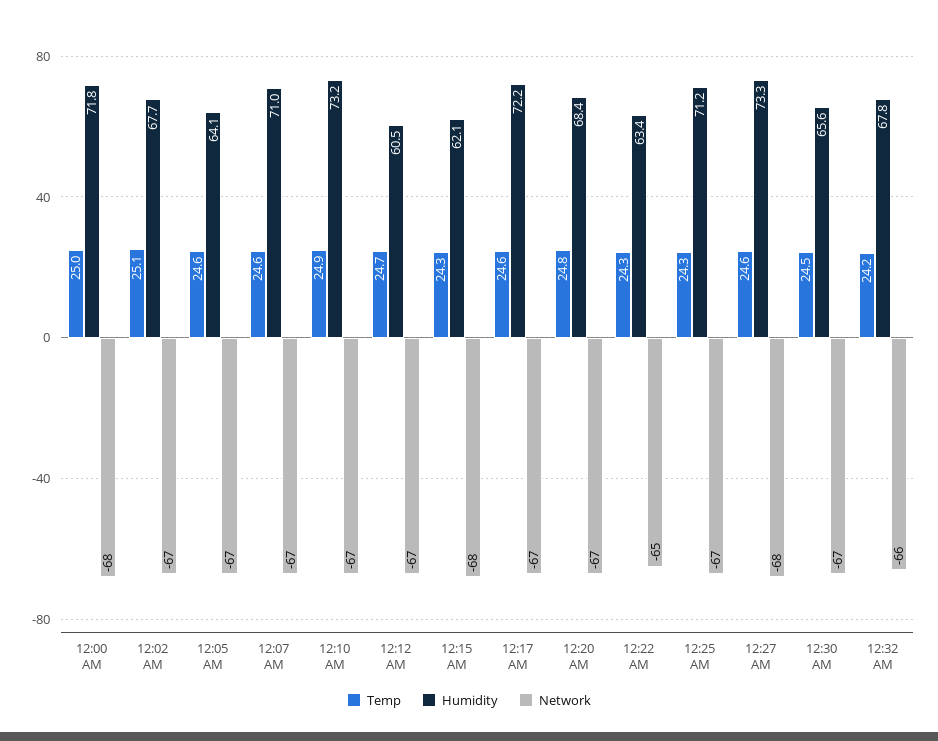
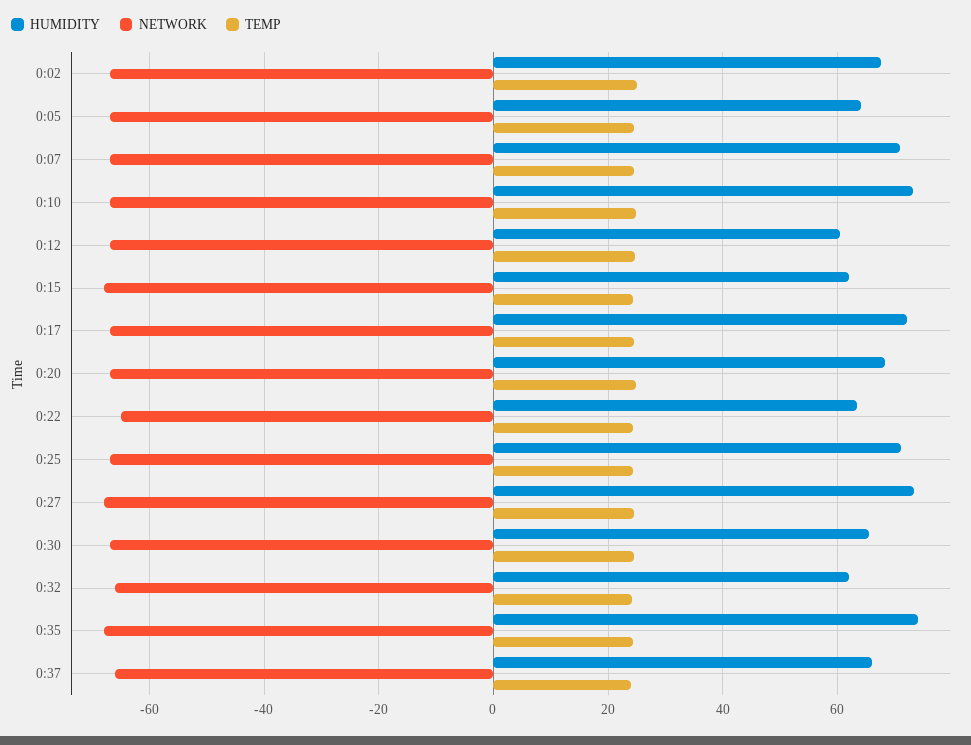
Temp, 12:00 AM: 25 -> none
Humidity, 12:00 AM: 71.8 -> none
Network, 12:00 AM: -68 -> none
Humidity, 12:32 AM: 67.8 -> 62
Humidity, 0:35: none -> 74
Network, 0:35: none -> -68
Temp, 0:35: none -> 24
Humidity, 0:37: none -> 66
Network, 0:37: none -> -66
Temp, 0:37: none -> 24

